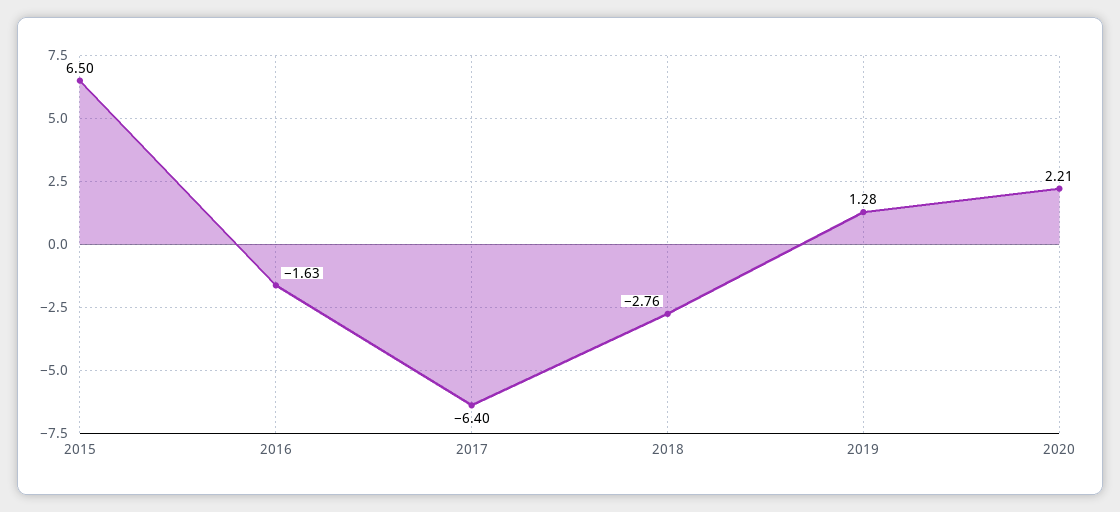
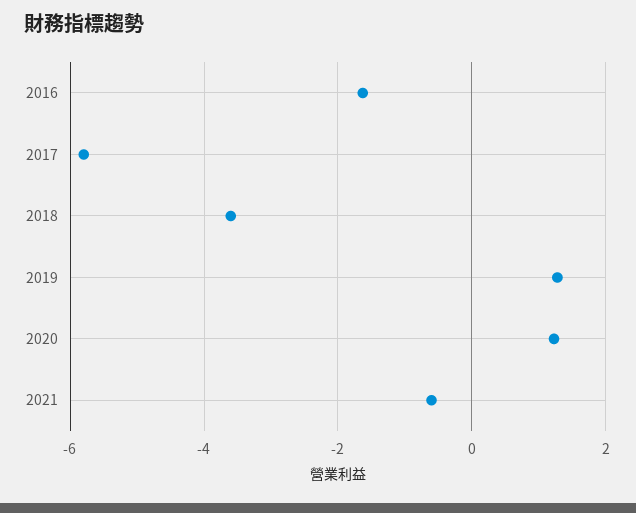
2015: 6.5 -> none
2017: -6.4 -> -5.8
2018: -2.76 -> -3.6
2020: 2.21 -> 1.2
2021: none -> -0.6

